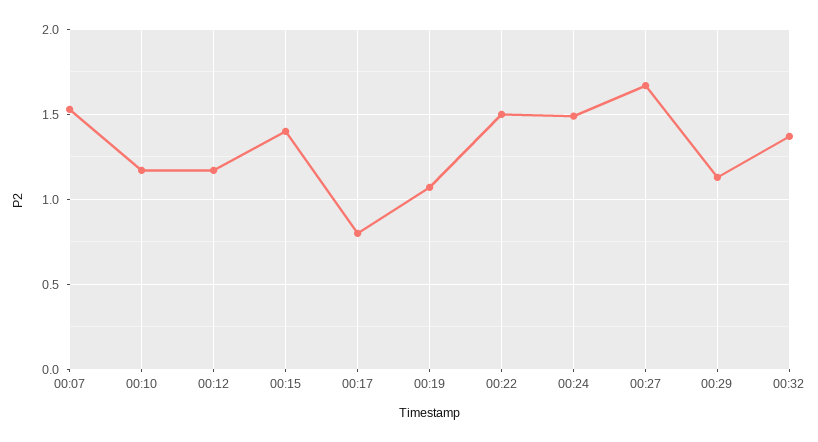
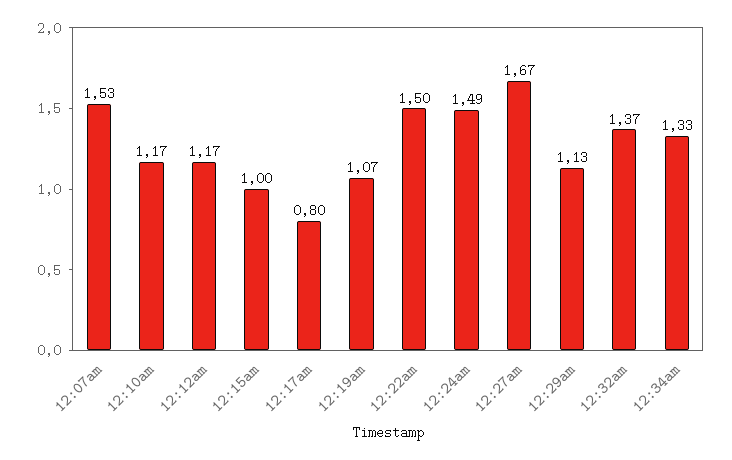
00:15: 1.4 -> 1
12:34am: none -> 1.33

